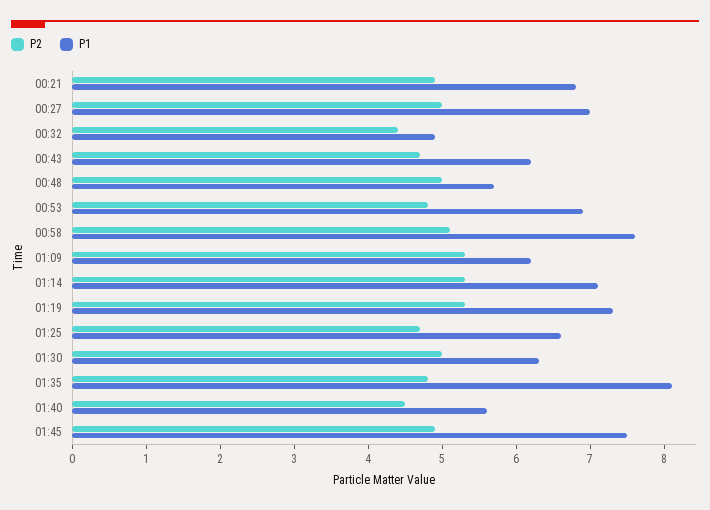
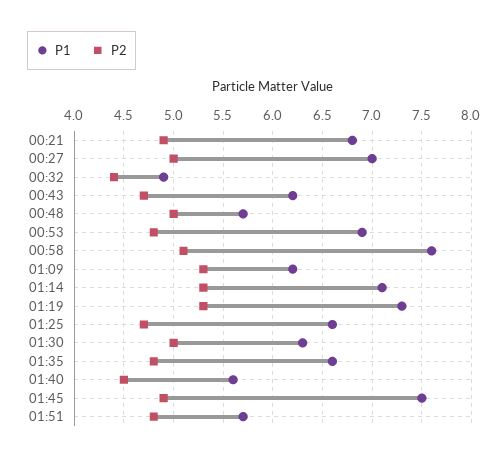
P1, 01:35: 8 -> 6.6
P1, 01:51: none -> 5.7
P2, 01:51: none -> 4.8

